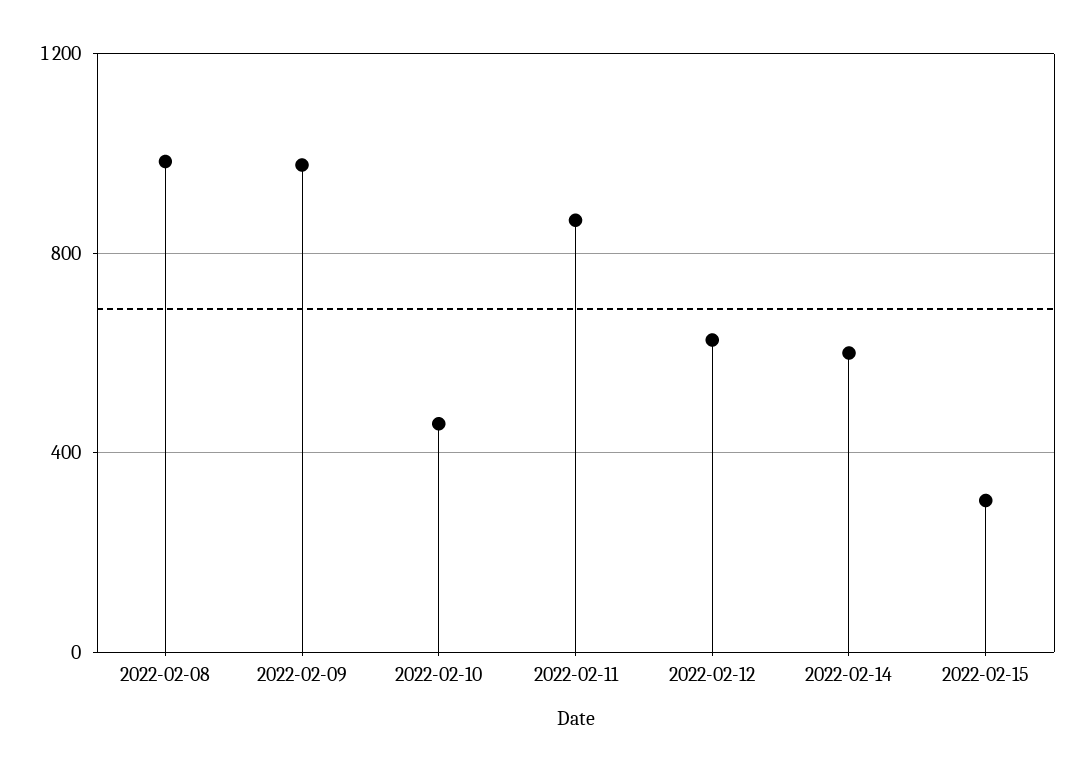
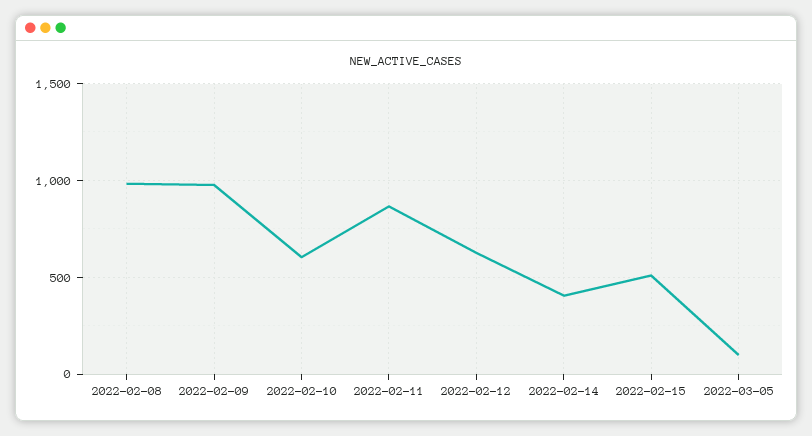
2022-02-10: 450 -> 600
2022-02-14: 600 -> 400
2022-02-15: 300 -> 500
2022-03-05: none -> 100

